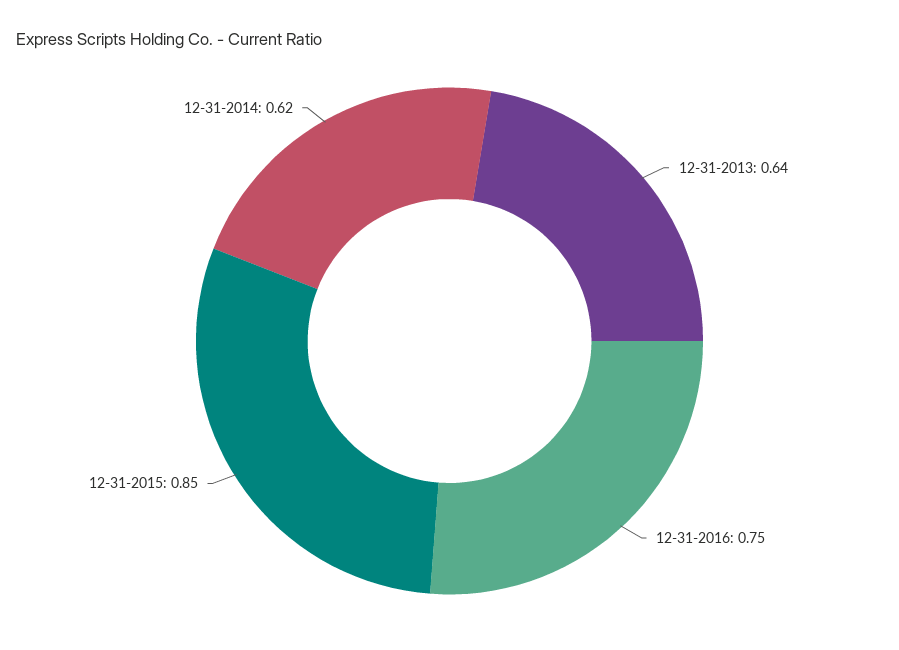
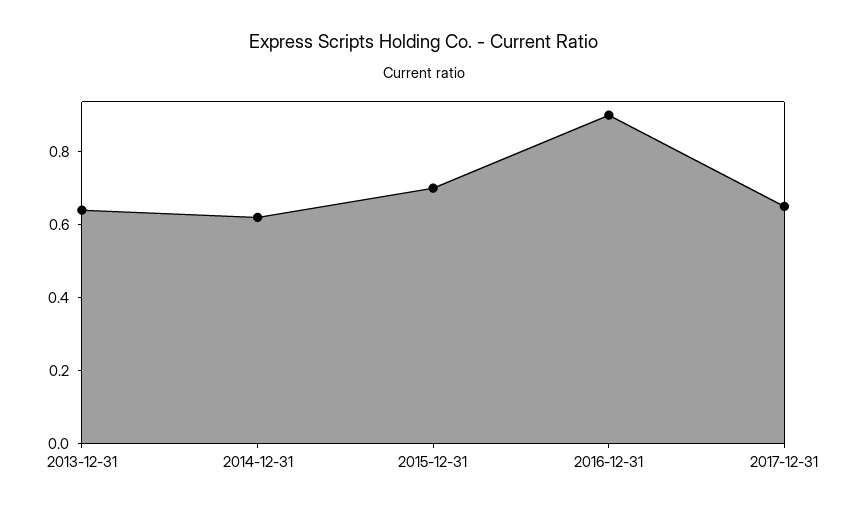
12-31-2016: 0.75 -> 0.9
12-31-2015: 0.85 -> 0.7
2017-12-31: none -> 0.65

